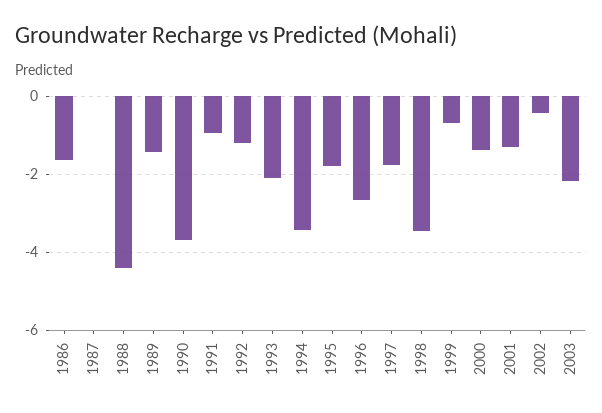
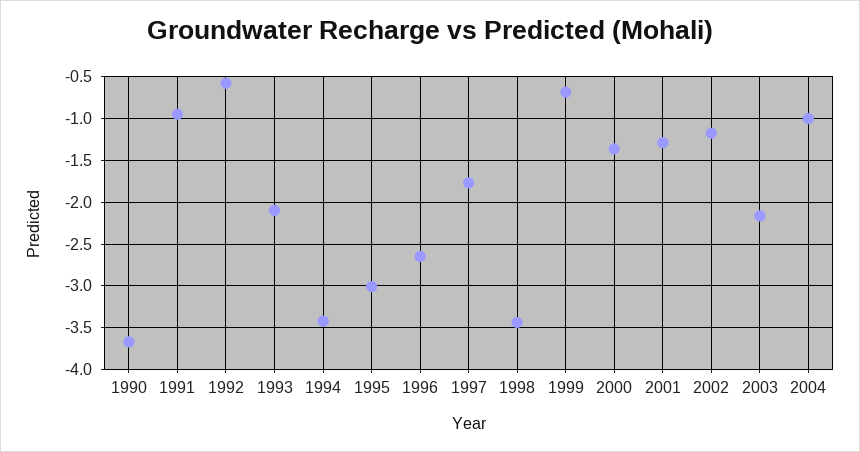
1986: -1.6 -> none
1987: 0 -> none
1988: -4.4 -> none
1989: -1.4 -> none
1992: -1.2 -> -0.6
1995: -1.8 -> -3
2002: -0.4 -> -1.2
2004: none -> -1

